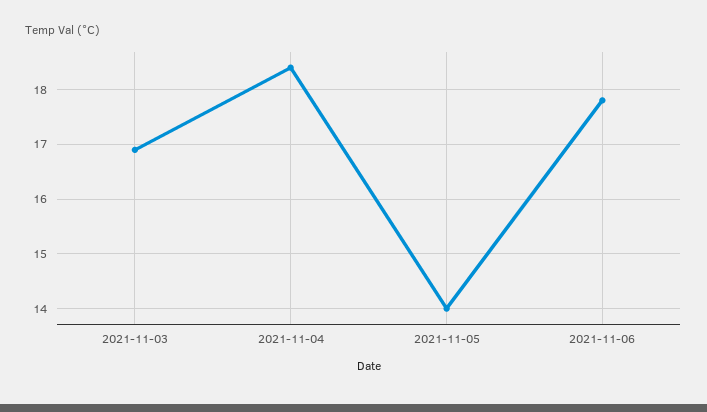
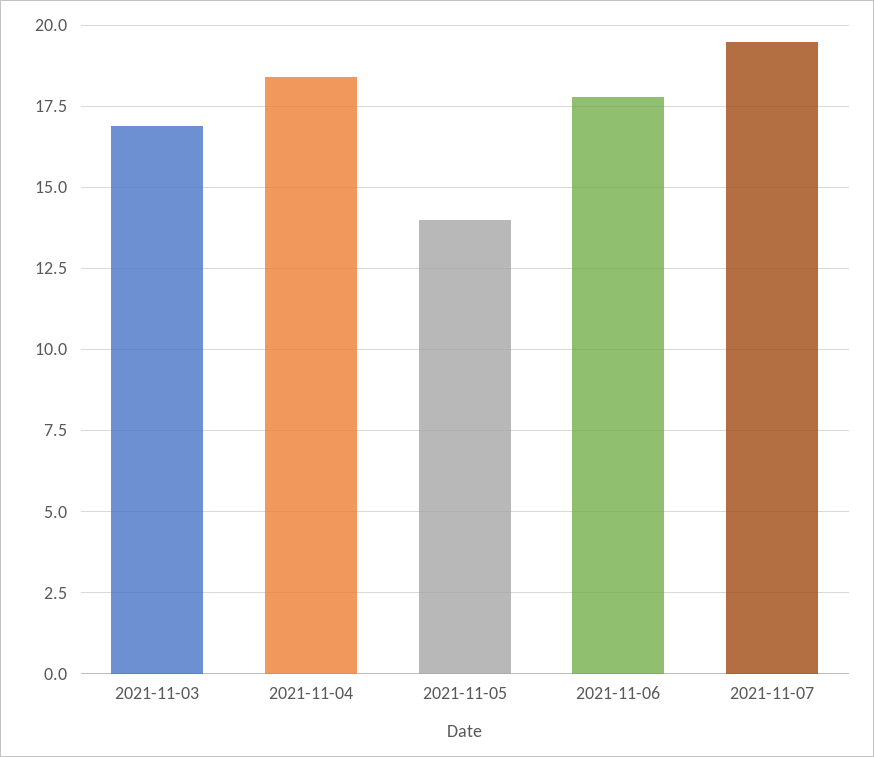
2021-11-07: none -> 19.5

